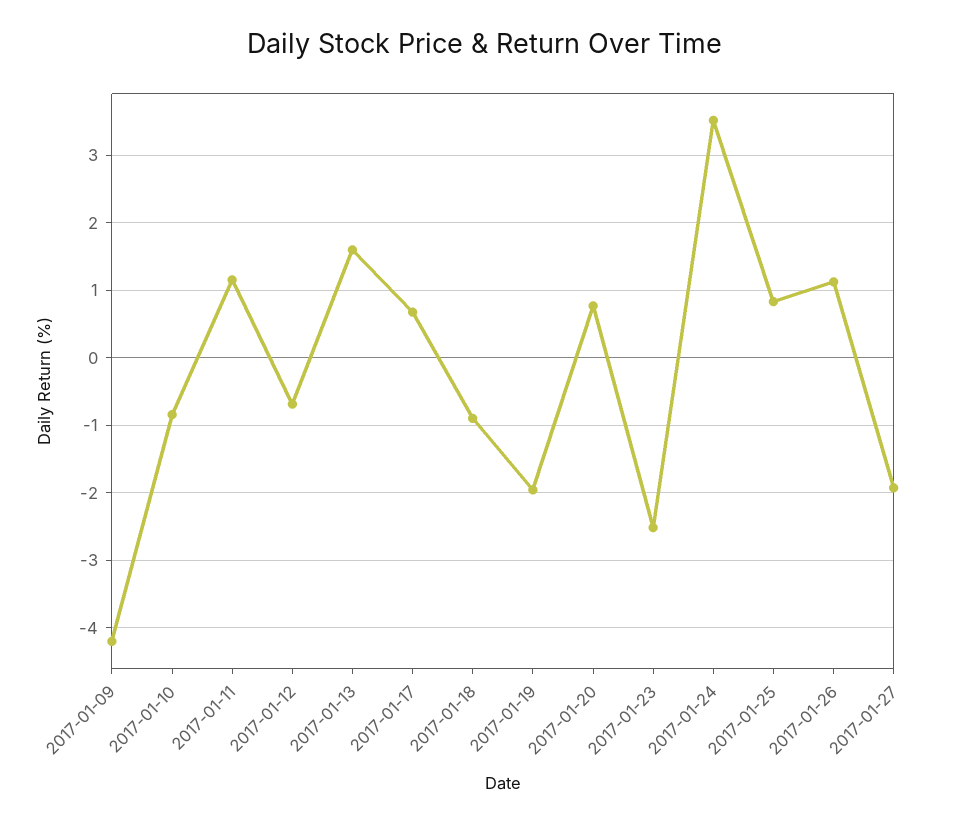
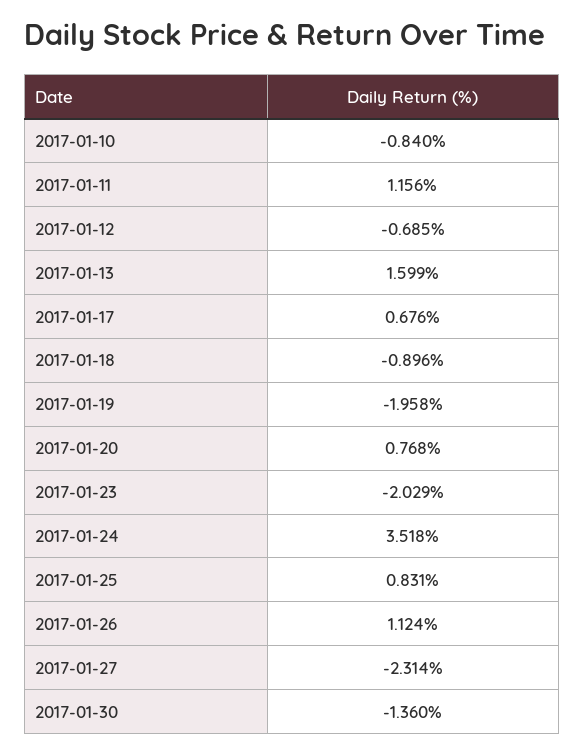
2017-01-09: -4.2 -> none
2017-01-23: -2.5 -> -2.029
2017-01-27: -1.9 -> -2.314
2017-01-30: none -> -1.36

